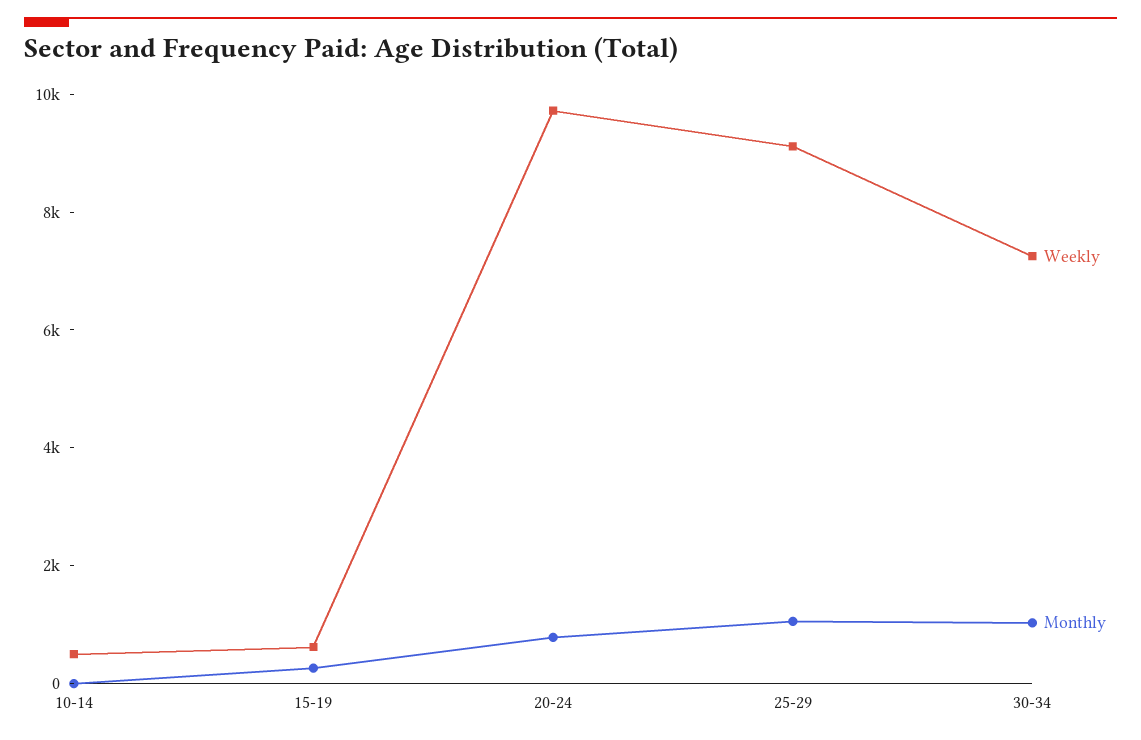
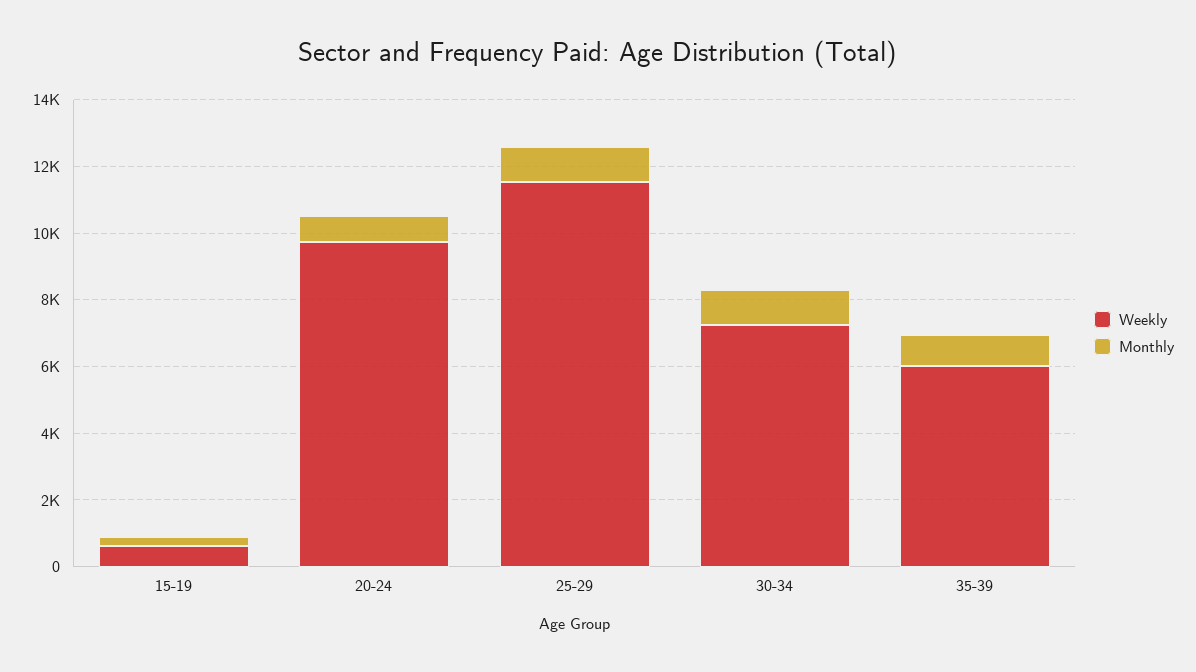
Weekly, 10-14: 500 -> none
Monthly, 10-14: 0 -> none
Weekly, 25-29: 9000 -> 11500
Weekly, 35-39: none -> 6000
Monthly, 35-39: none -> 1000

